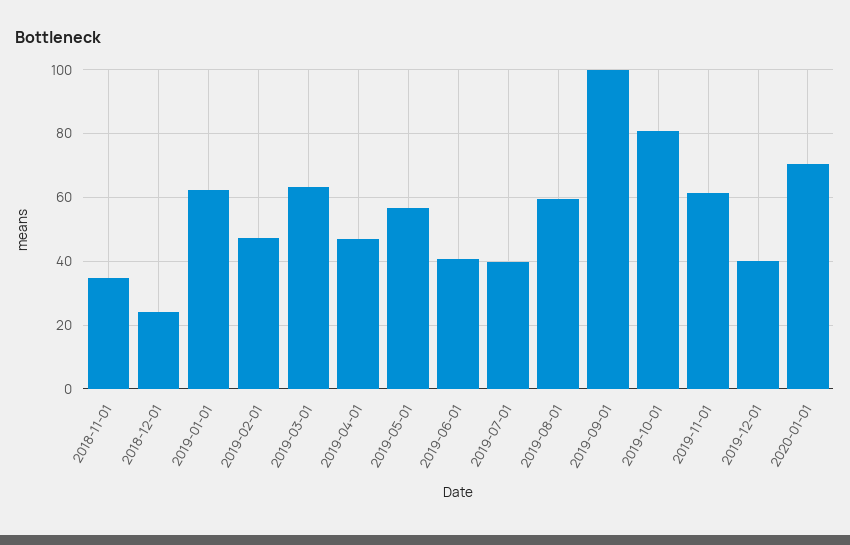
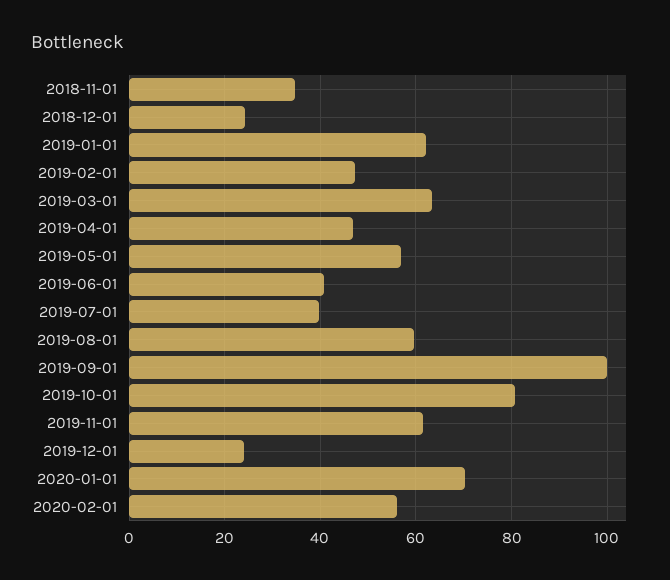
2019-12-01: 40 -> 24
2020-02-01: none -> 56

